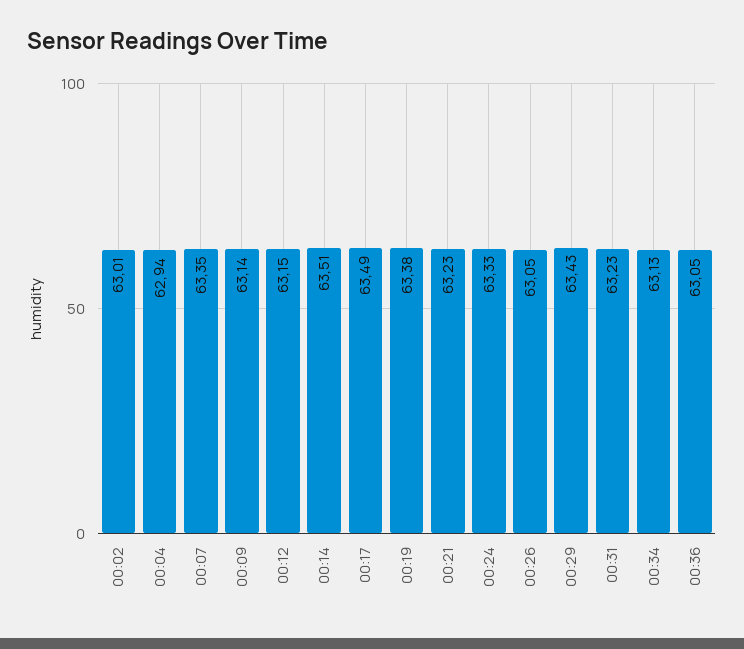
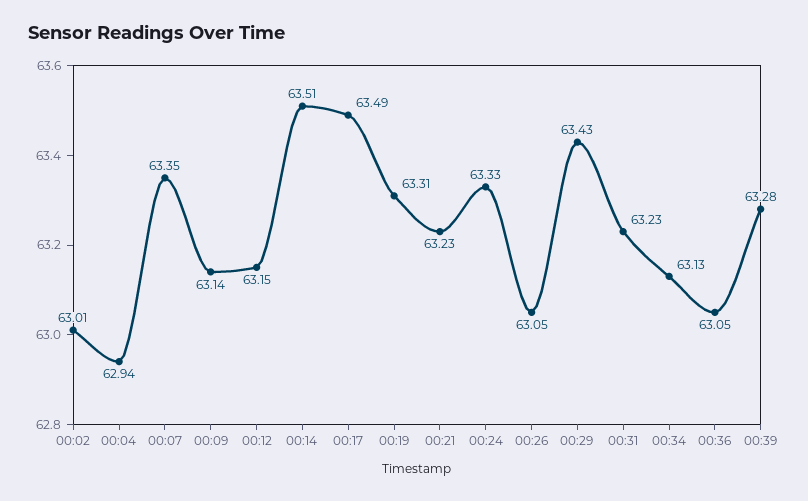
00:19: 63.38 -> 63.31
00:39: none -> 63.28

